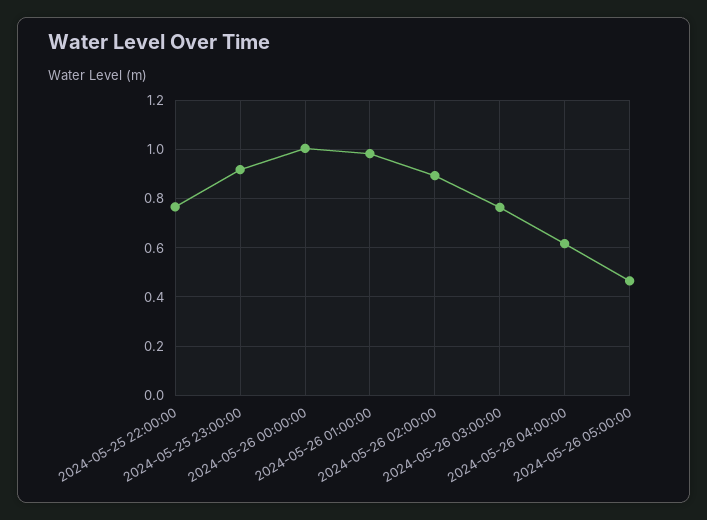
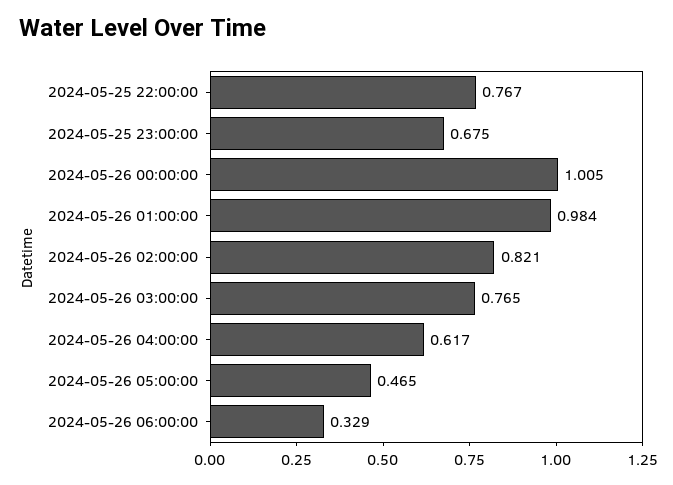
2024-05-25 23:00:00: 0.925 -> 0.675
2024-05-26 02:00:00: 0.9 -> 0.821
2024-05-26 06:00:00: none -> 0.329

